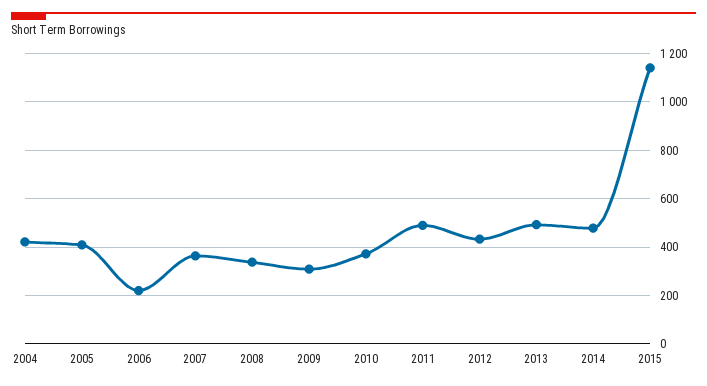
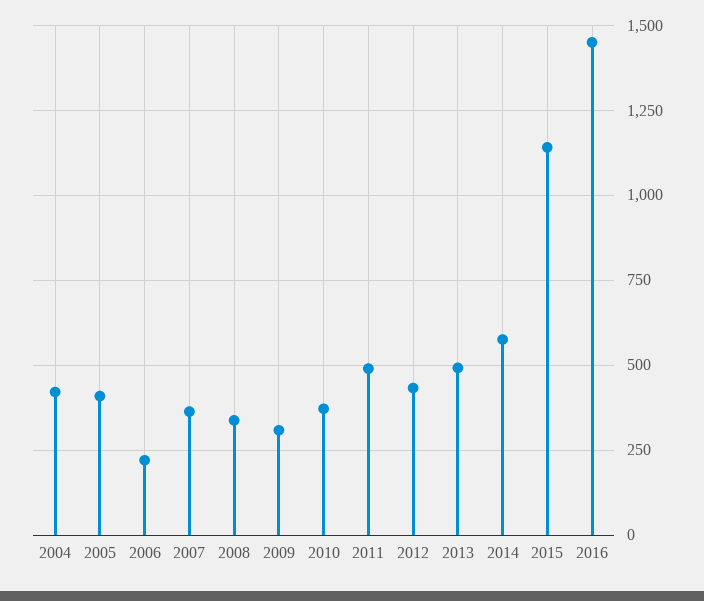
2014: 475 -> 575
2016: none -> 1450

